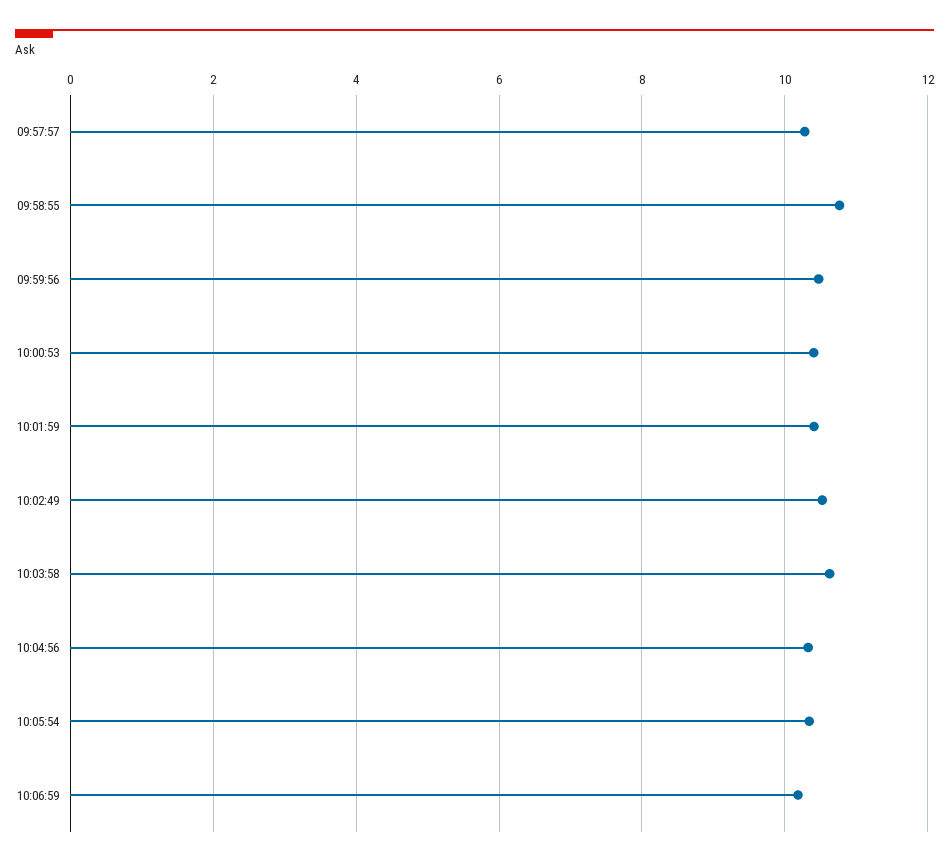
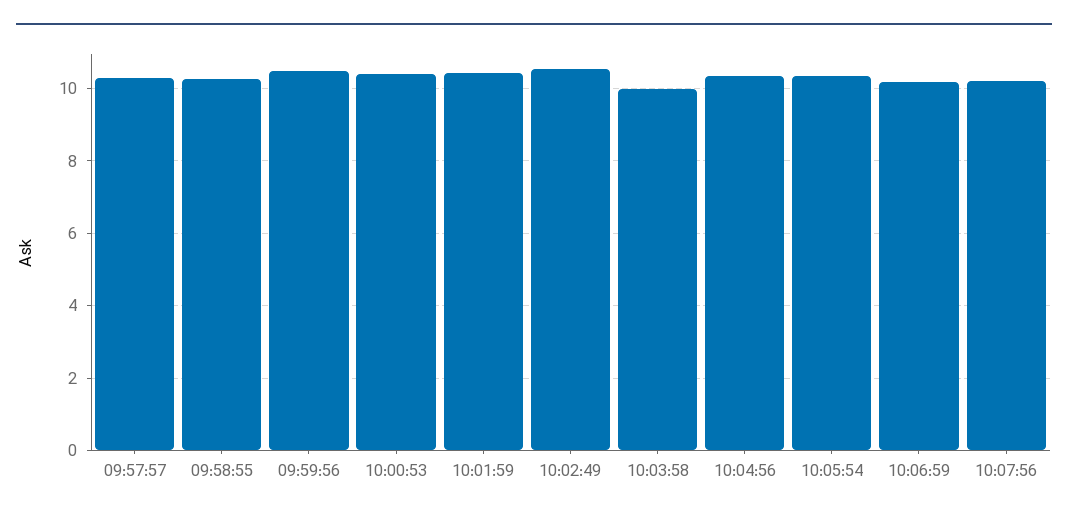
09:58:55: 10.8 -> 10.2
10:03:58: 10.6 -> 10
10:07:56: none -> 10.2

